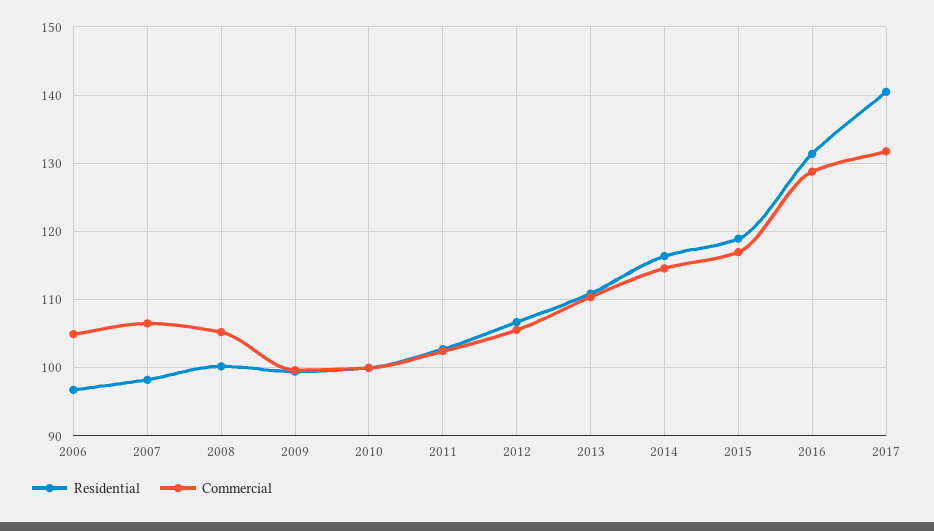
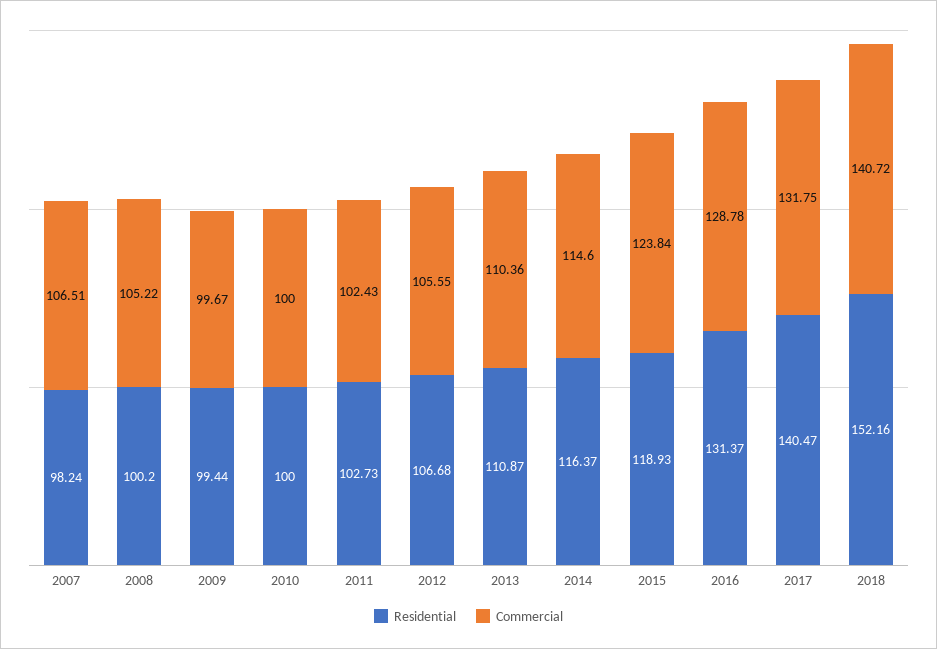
Residential, 2006: 97 -> none
Commercial, 2006: 105 -> none
Commercial, 2015: 117 -> 123.84
Residential, 2018: none -> 152.16
Commercial, 2018: none -> 140.72

